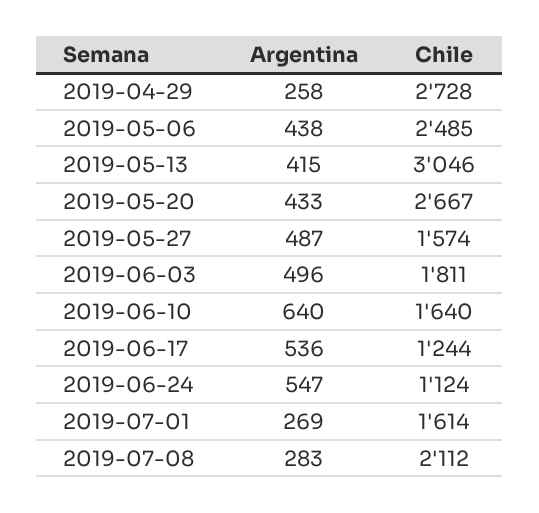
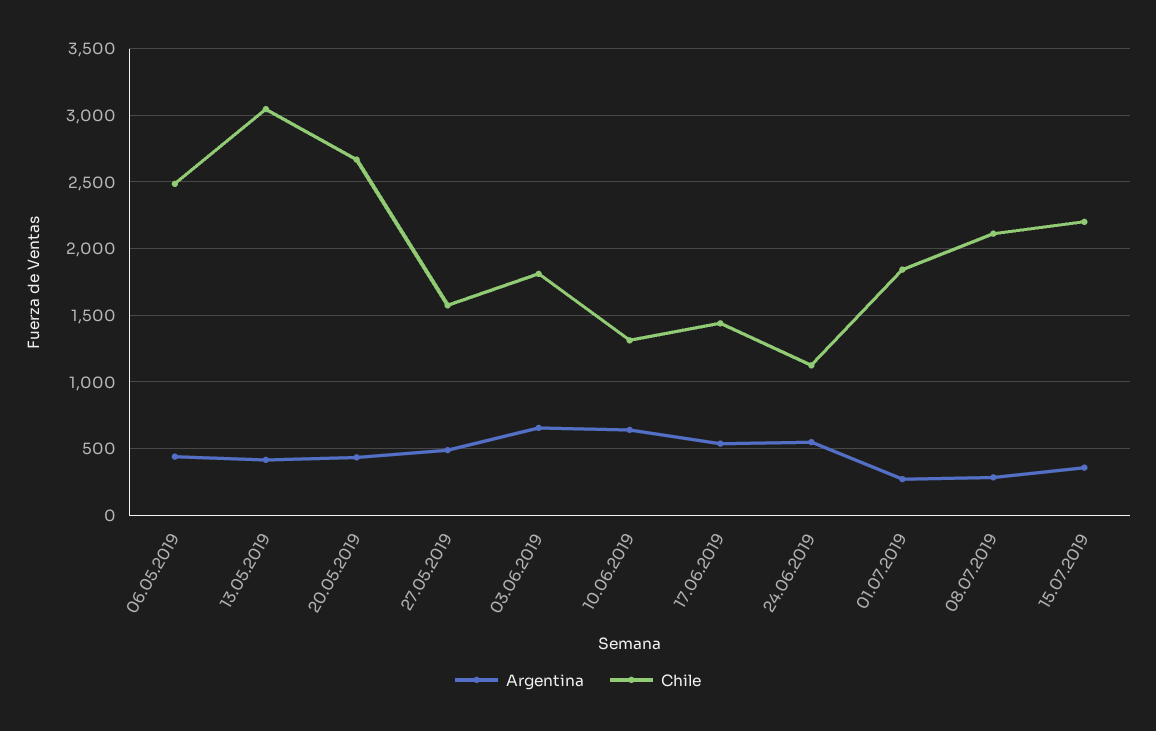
Argentina, 2019-04-29: 258 -> none
Chile, 2019-04-29: 2728 -> none
Argentina, 2019-06-03: 496 -> 650
Chile, 2019-06-10: 1640 -> 1300
Chile, 2019-06-17: 1244 -> 1450
Chile, 2019-07-01: 1614 -> 1850
Argentina, 15.07.2019: none -> 350
Chile, 15.07.2019: none -> 2200

